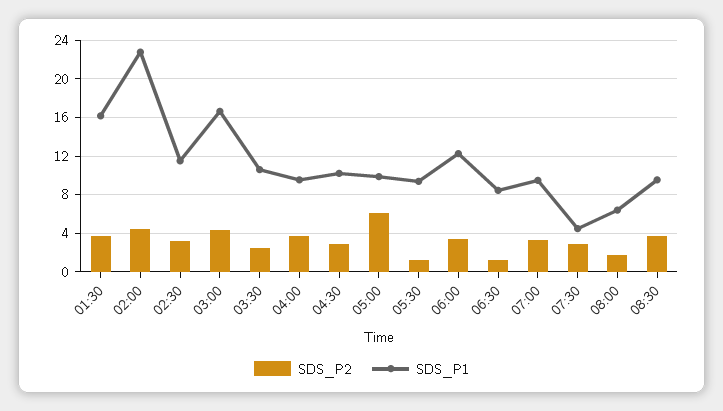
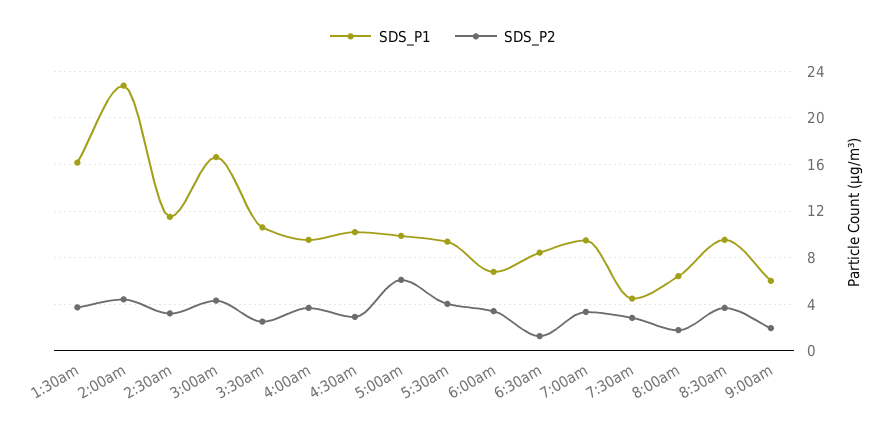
SDS_P2, 05:30: 1 -> 4
SDS_P1, 06:00: 12 -> 7
SDS_P1, 9:00am: none -> 6
SDS_P2, 9:00am: none -> 2

